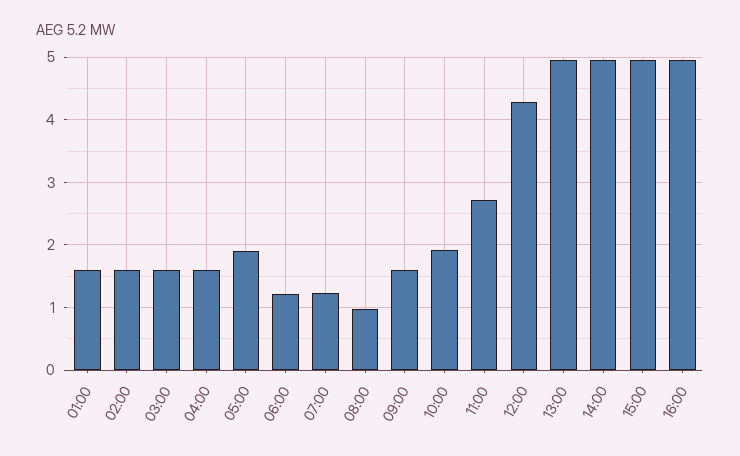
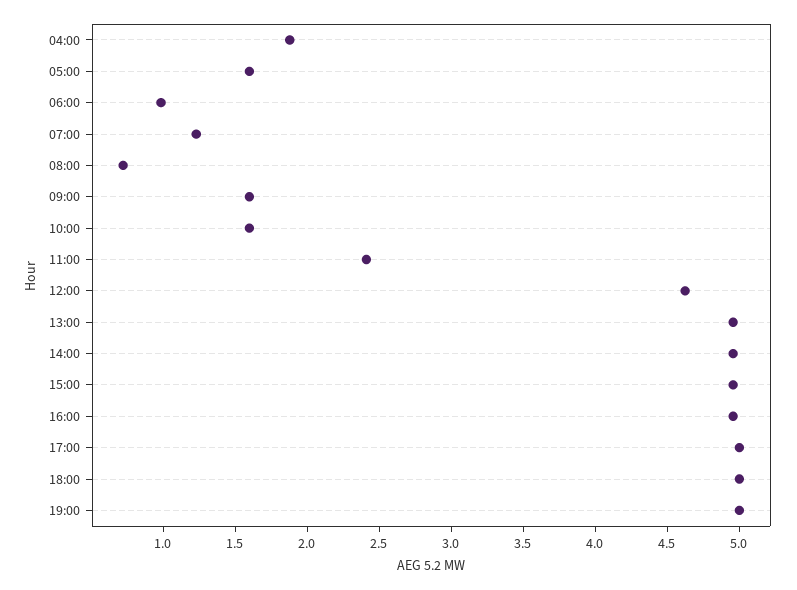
01:00: 1.6 -> none
02:00: 1.6 -> none
03:00: 1.6 -> none
04:00: 1.6 -> 1.9
05:00: 1.9 -> 1.6
06:00: 1.2 -> 1
08:00: 1 -> 0.7
10:00: 1.9 -> 1.6
11:00: 2.7 -> 2.4
12:00: 4.3 -> 4.6
17:00: none -> 5
18:00: none -> 5
19:00: none -> 5

